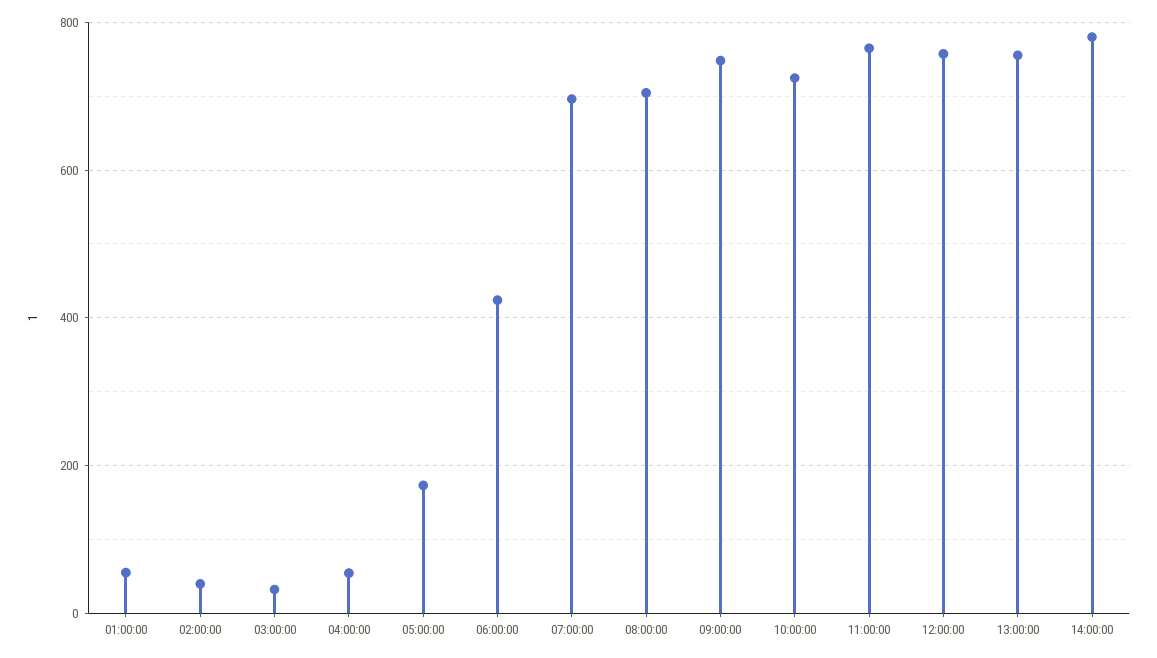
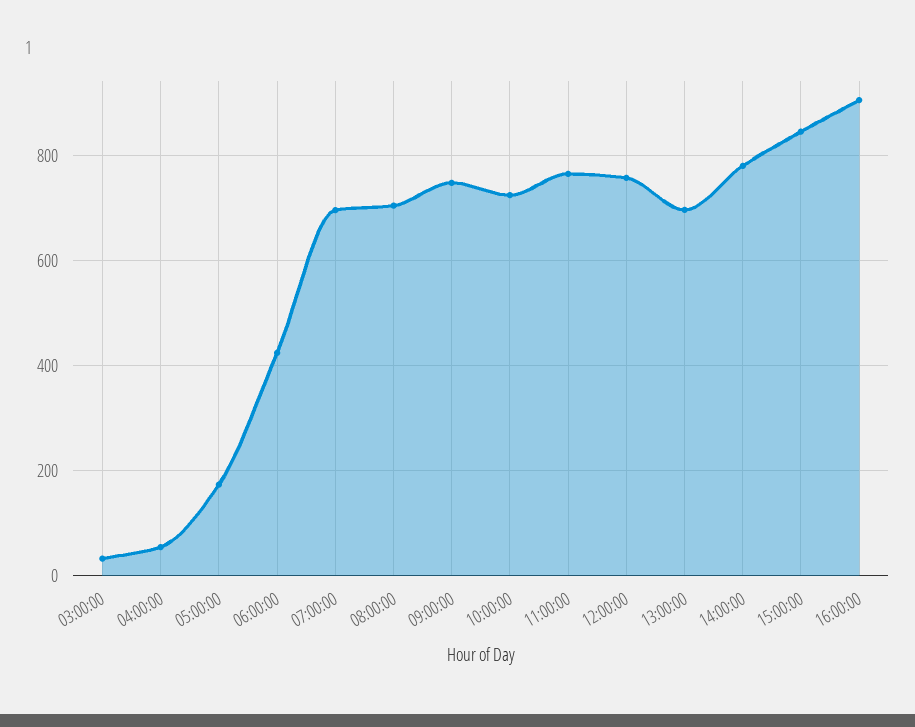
01:00:00: 60 -> none
02:00:00: 40 -> none
13:00:00: 760 -> 700
15:00:00: none -> 840
16:00:00: none -> 900

